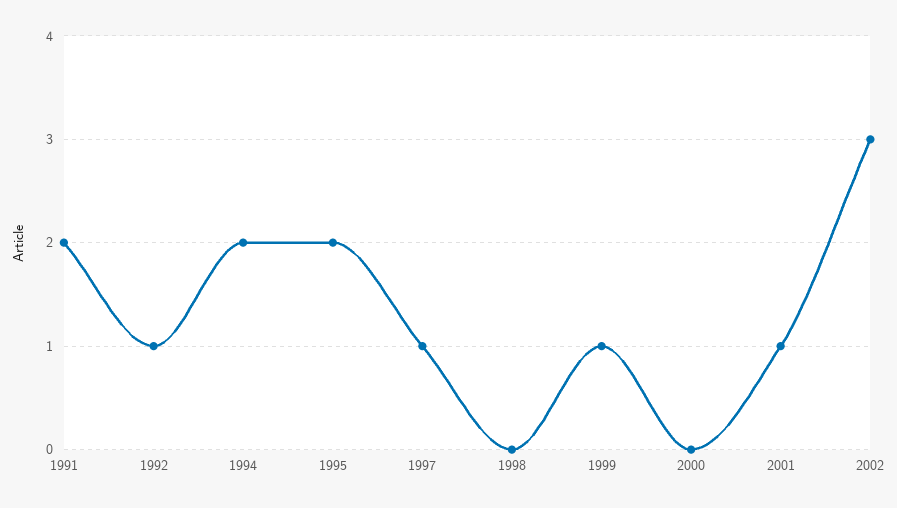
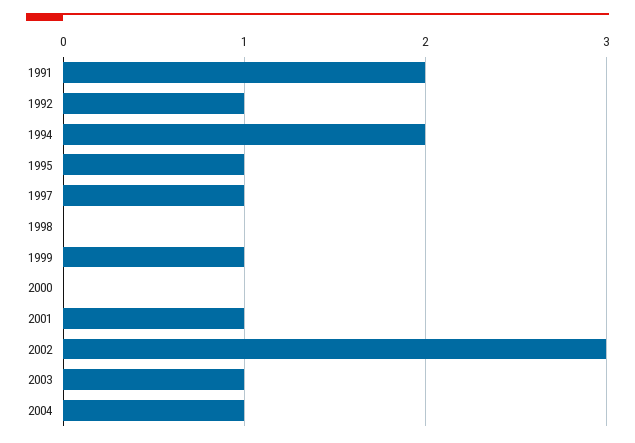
1995: 2 -> 1
2003: none -> 1
2004: none -> 1

